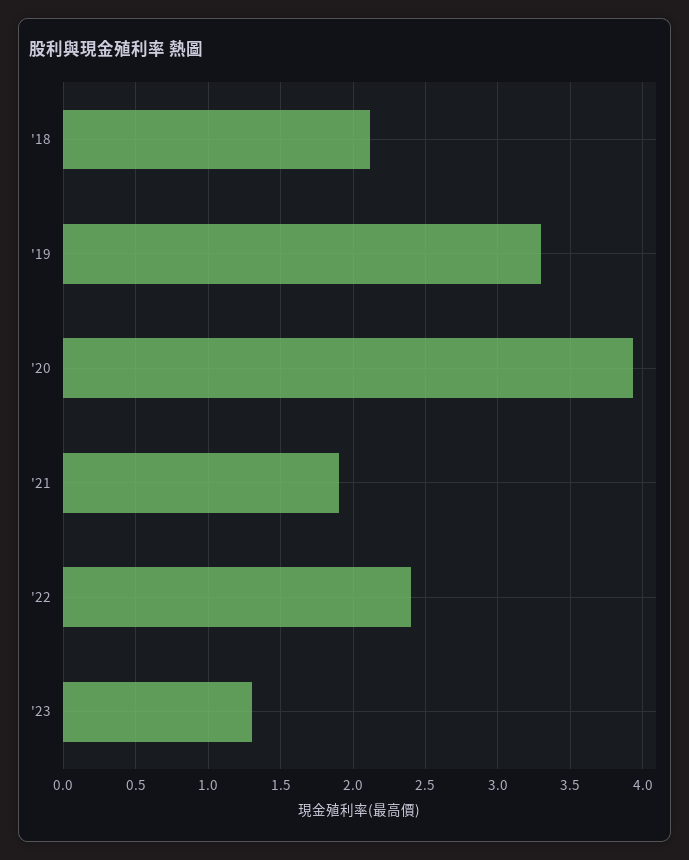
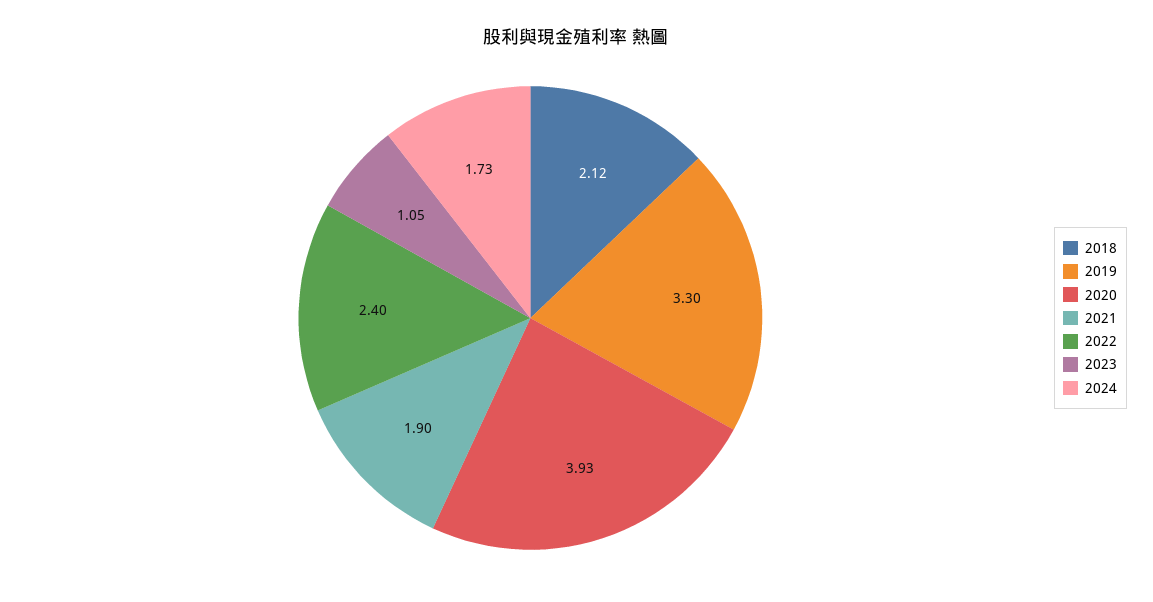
'23: 1.3 -> 1.05
2024: none -> 1.73

